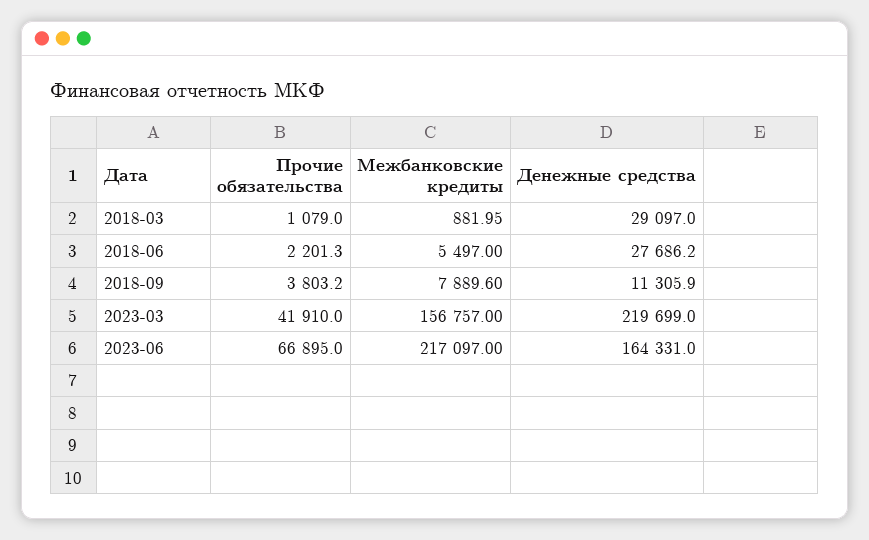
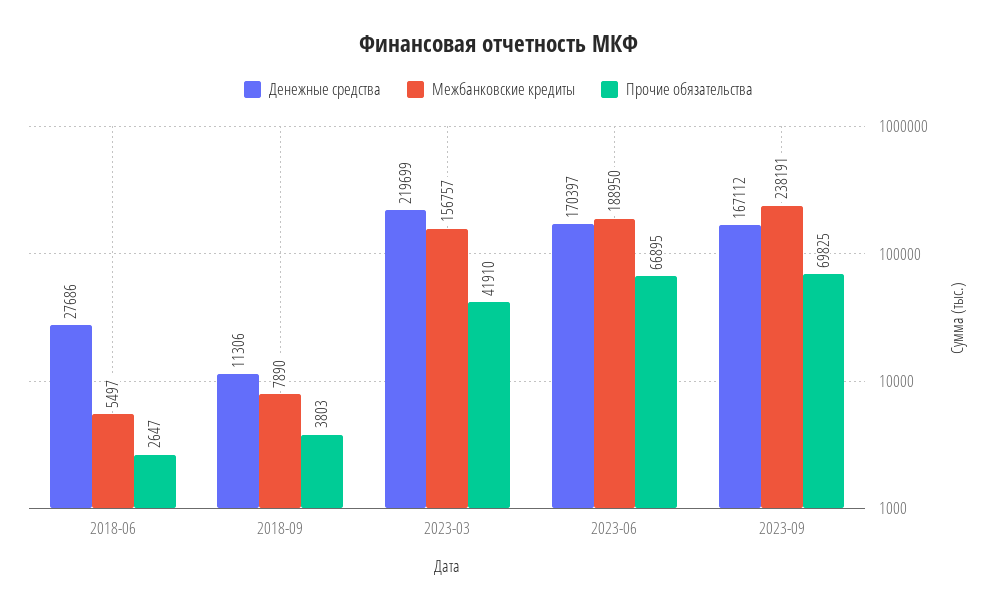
Прочие обязательства, 2018-03: 1079 -> none
Межбанковские кредиты, 2018-03: 881.95 -> none
Денежные средства, 2018-03: 29097 -> none
Прочие обязательства, 2018-06: 2201.3 -> 2647
Межбанковские кредиты, 2023-06: 217097 -> 188950
Денежные средства, 2023-06: 164331 -> 170397
Денежные средства, 2023-09: none -> 167112
Межбанковские кредиты, 2023-09: none -> 238191
Прочие обязательства, 2023-09: none -> 69825

